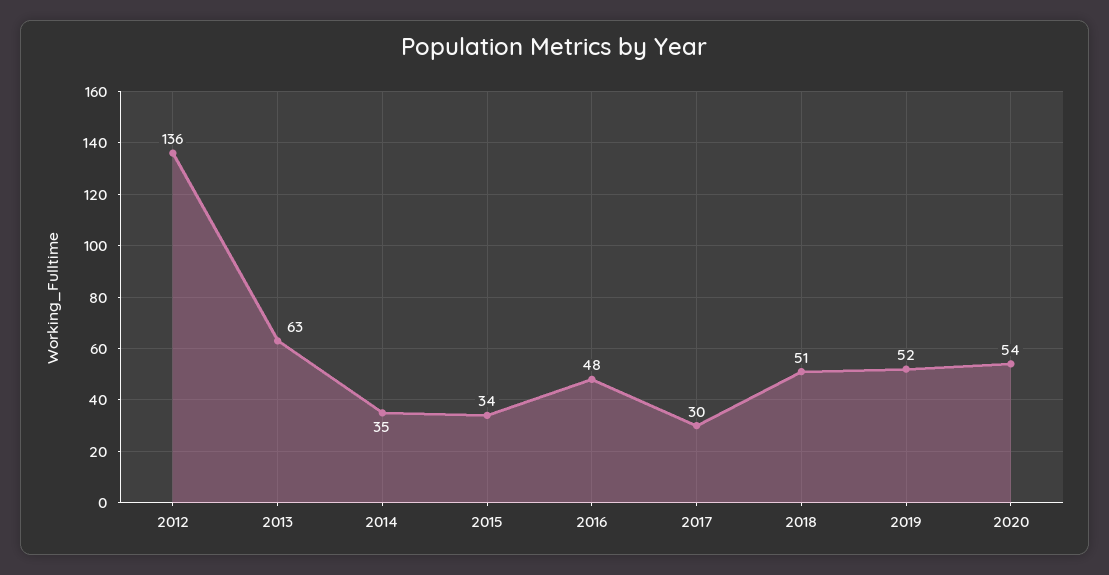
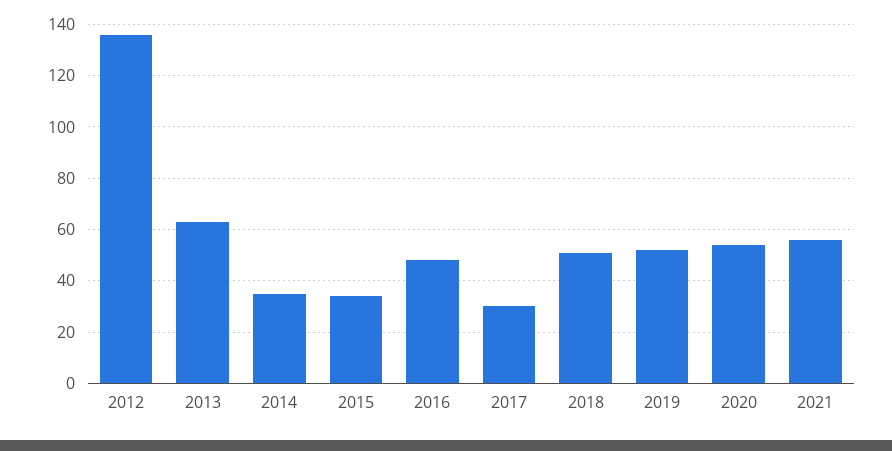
2021: none -> 55

